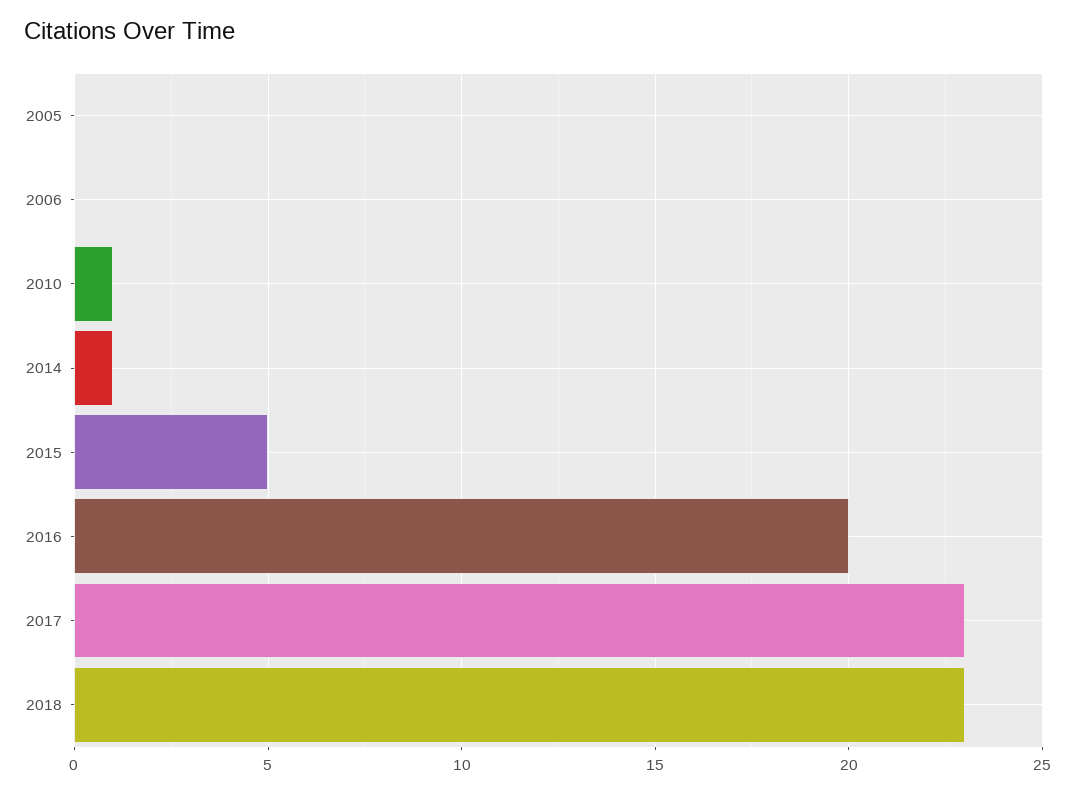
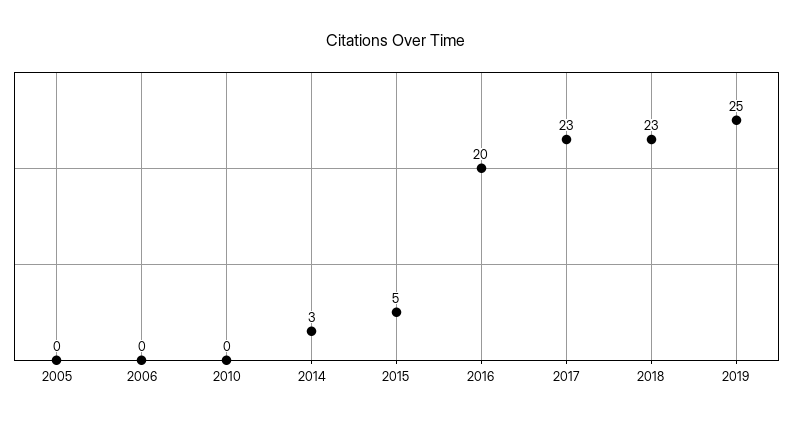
2010: 1 -> 0
2014: 1 -> 3
2019: none -> 25

